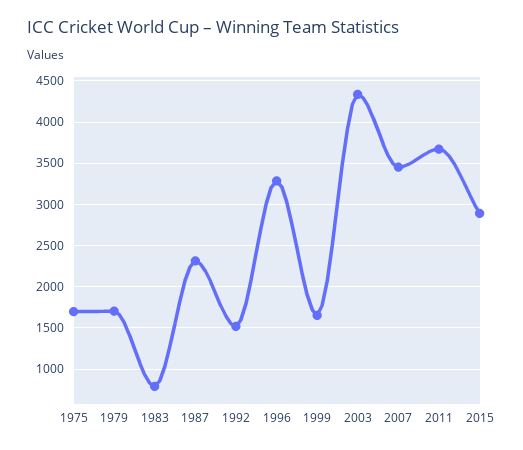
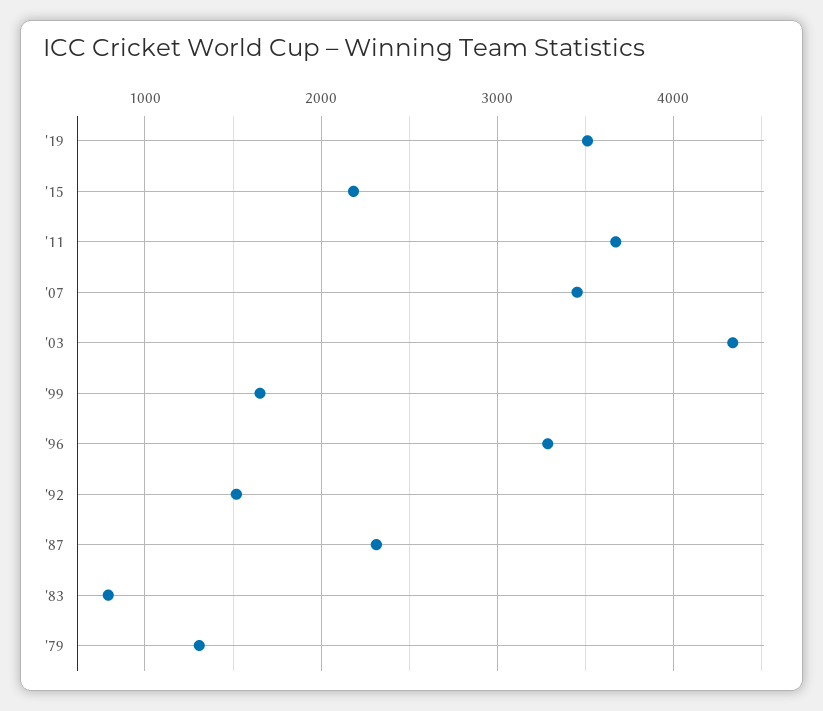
1975: 1700 -> none
1979: 1700 -> 1300
2015: 2900 -> 2200
'19: none -> 3500

